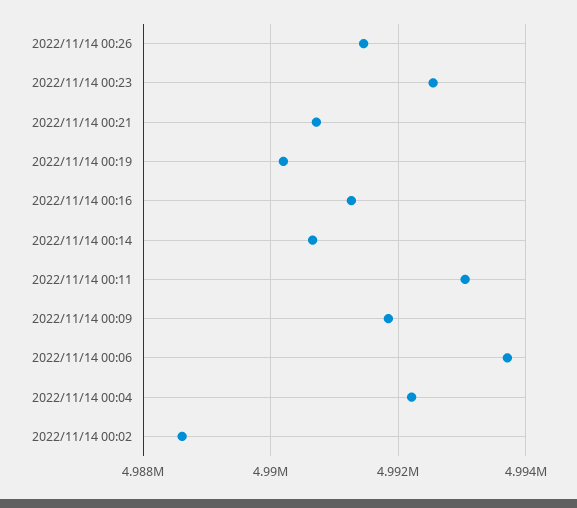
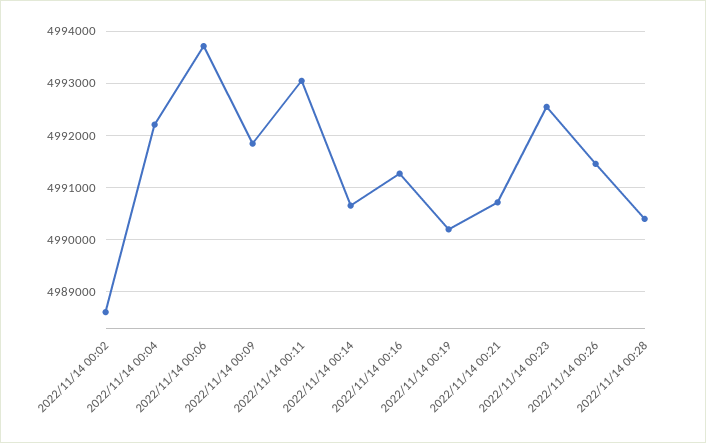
2022/11/14 00:28: none -> 4990400

